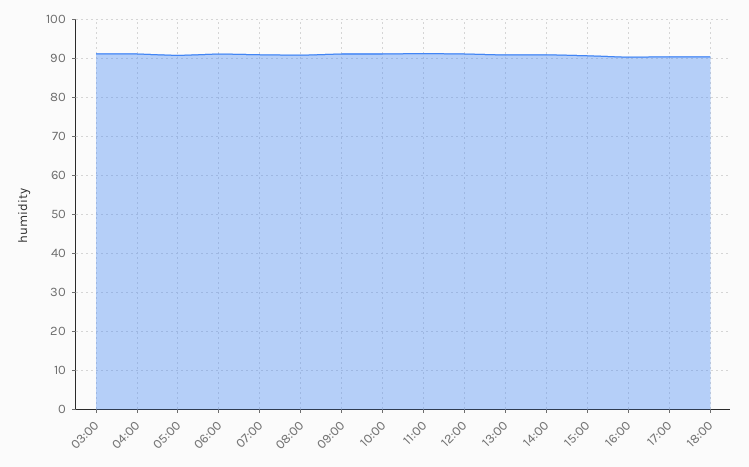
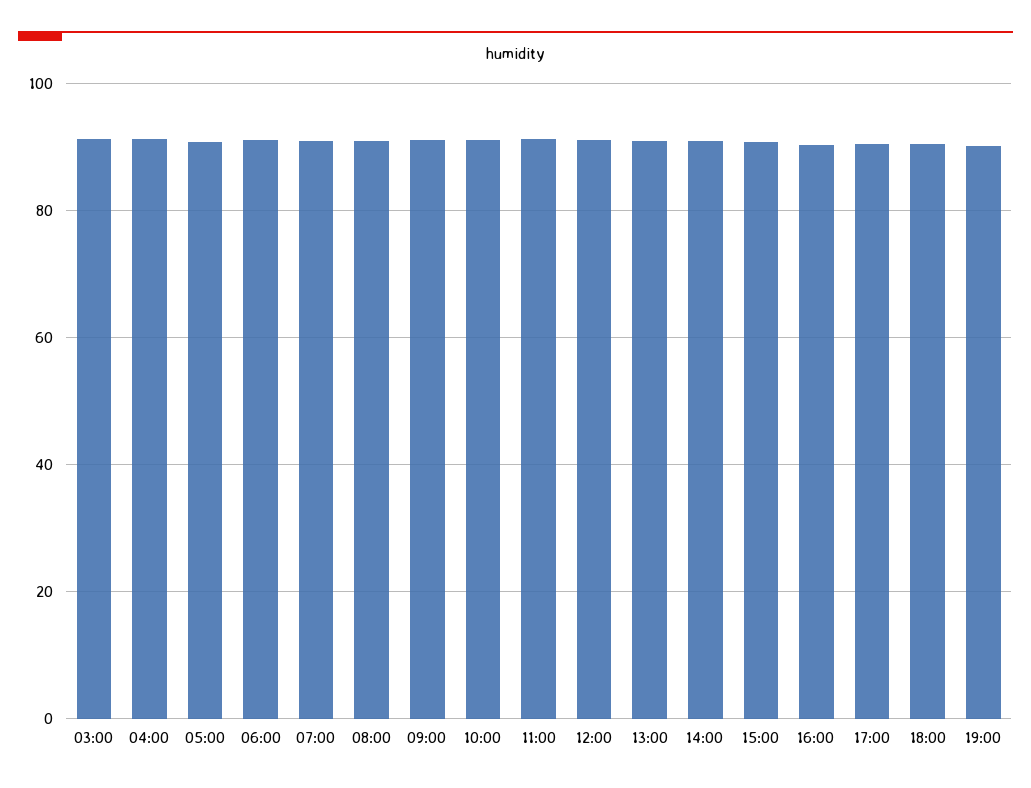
19:00: none -> 90

